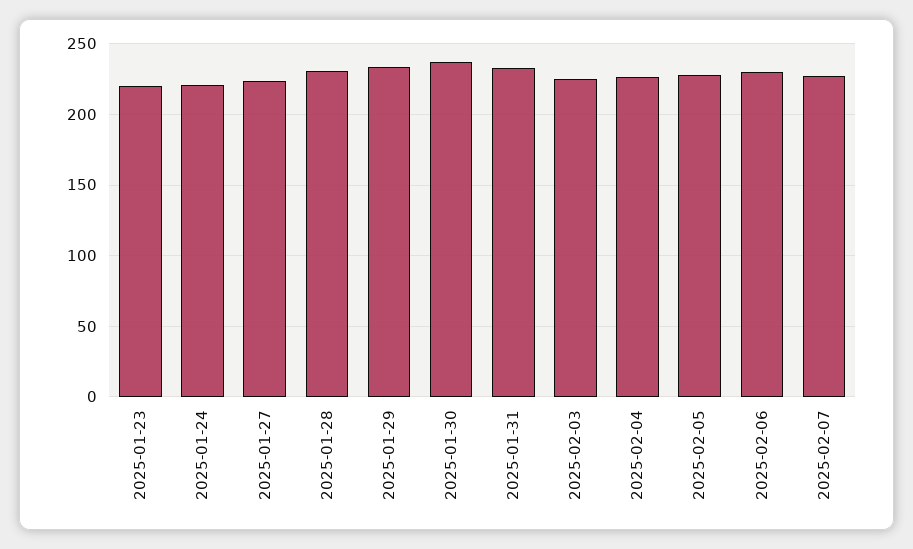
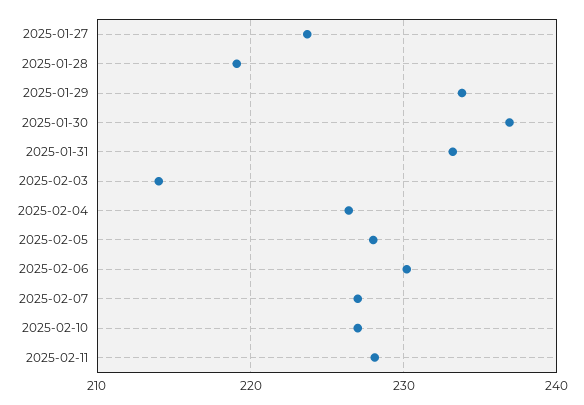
2025-01-23: 220 -> none
2025-01-24: 220 -> none
2025-01-28: 230 -> 219
2025-02-03: 225 -> 214
2025-02-10: none -> 227
2025-02-11: none -> 228

